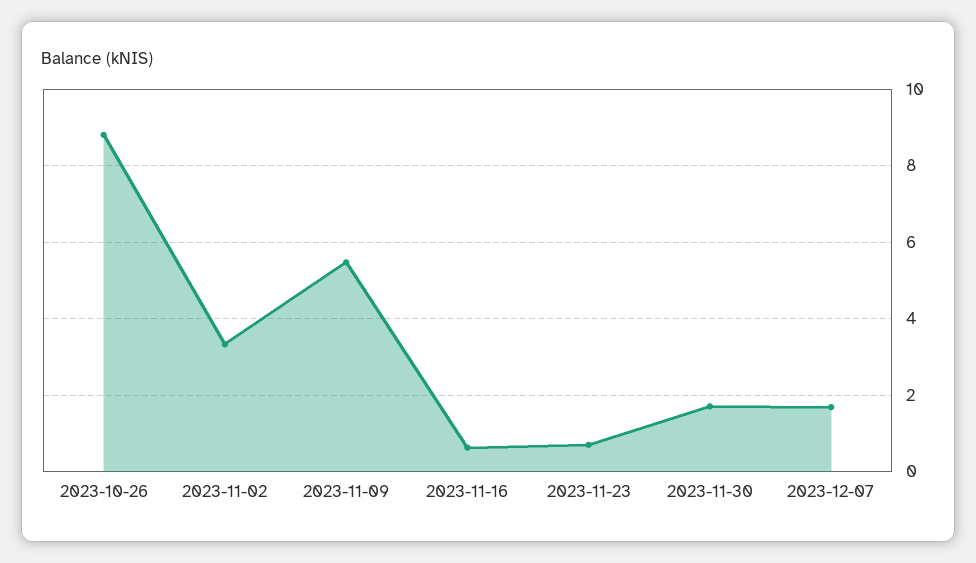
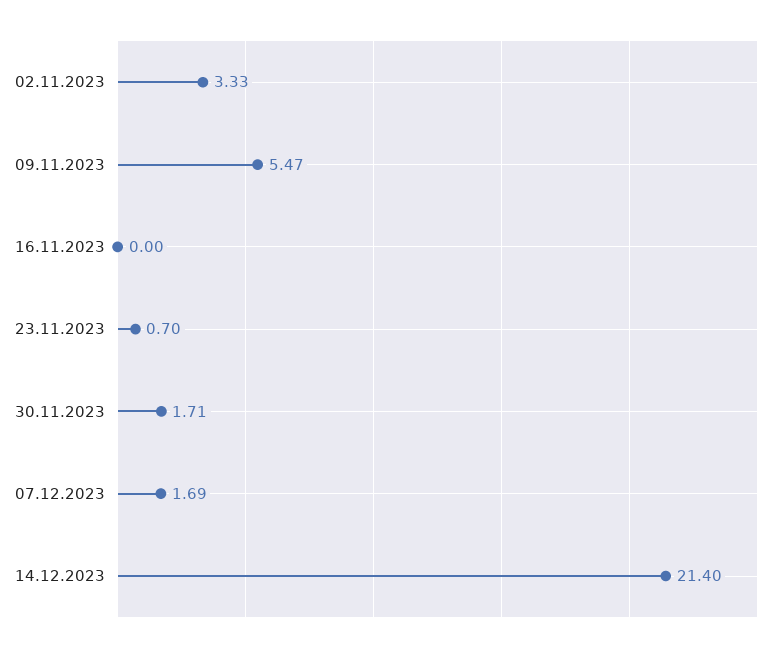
2023-10-26: 8.8 -> none
2023-11-16: 0.6 -> 0
14.12.2023: none -> 21.4

